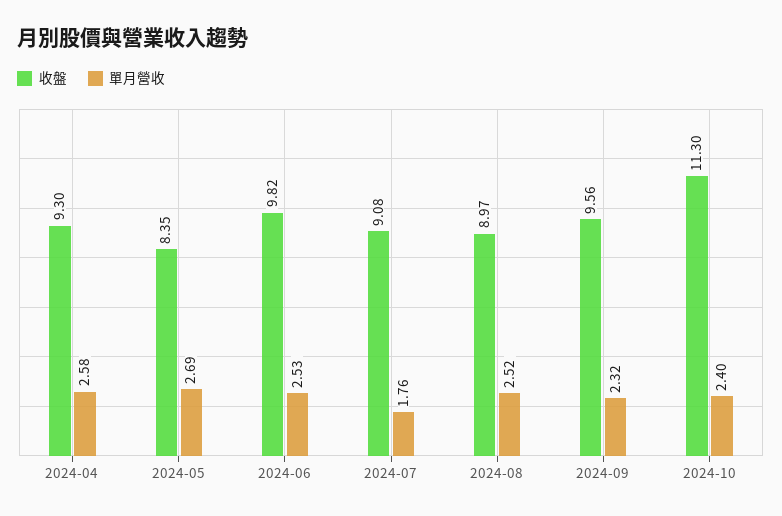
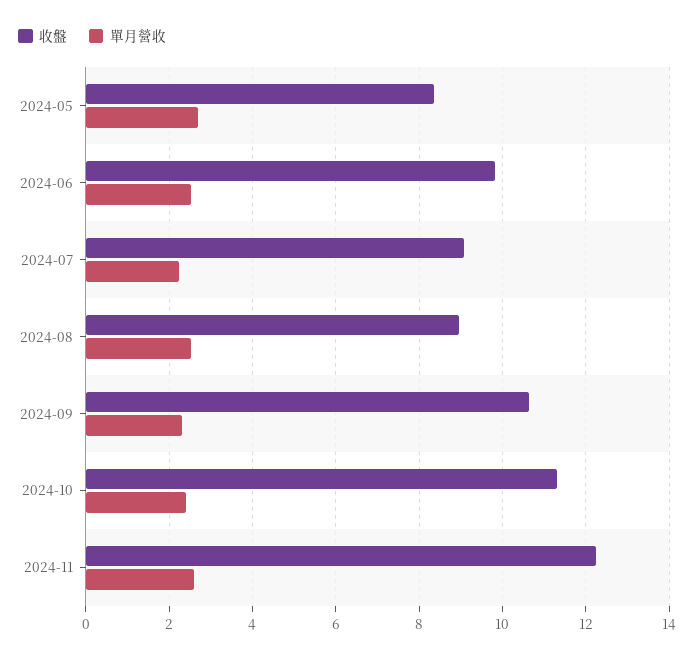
收盤, 2024-04: 9.3 -> none
單月營收, 2024-04: 2.58 -> none
單月營收, 2024-07: 1.76 -> 2.2
收盤, 2024-09: 9.56 -> 10.6
收盤, 2024-11: none -> 12.2
單月營收, 2024-11: none -> 2.6

